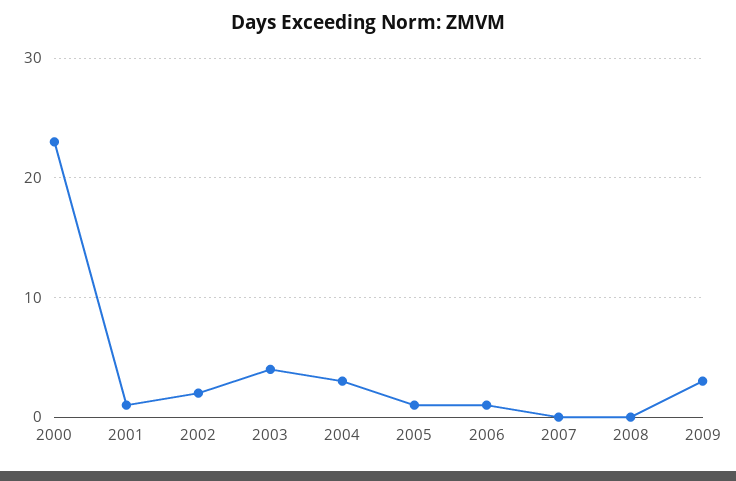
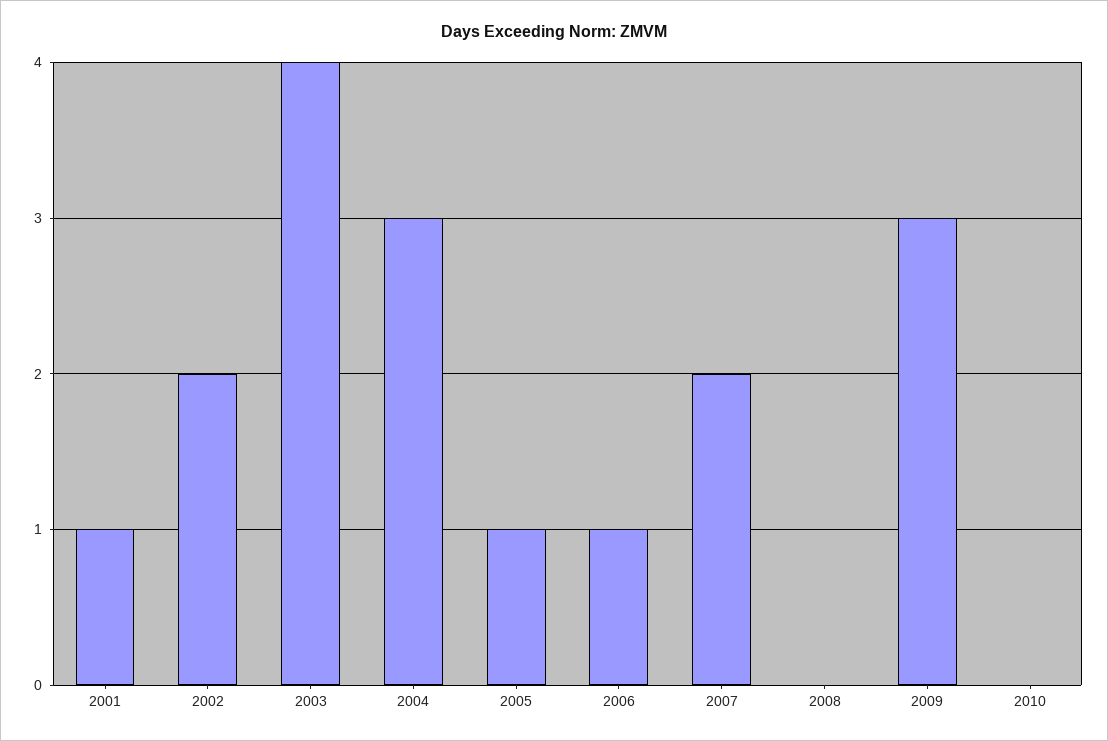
2000: 23 -> none
2007: 0 -> 2
2010: none -> 0

